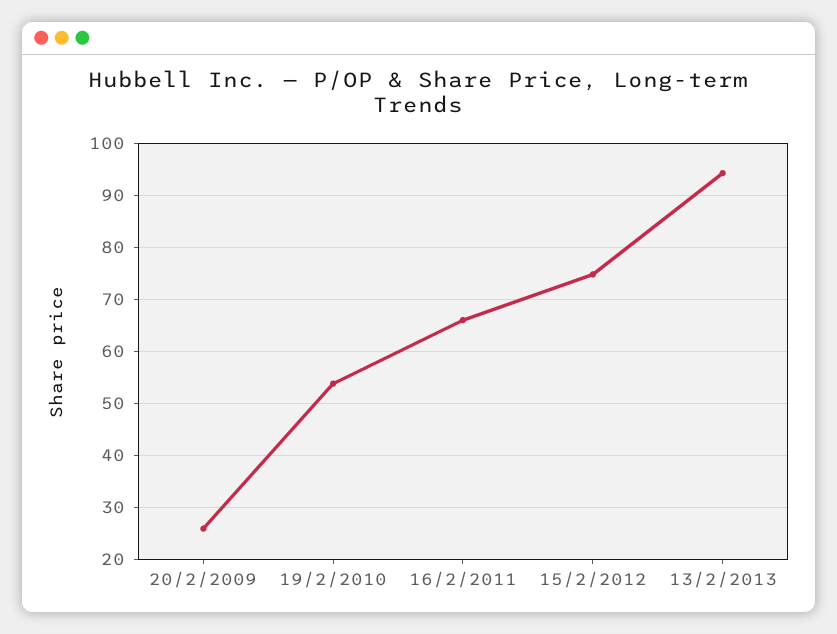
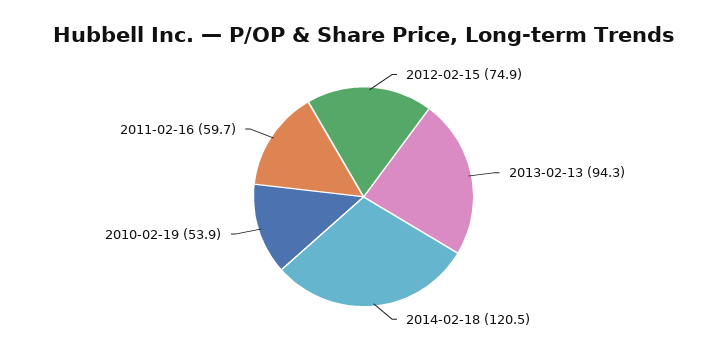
20/2/2009: 26 -> none
16/2/2011: 66 -> 59.7
2014-02-18: none -> 120.5

